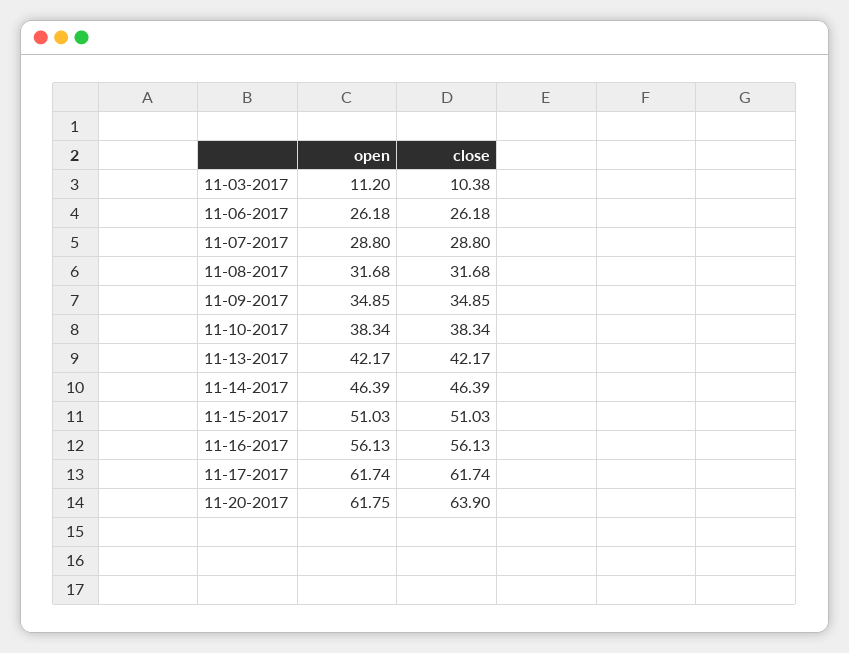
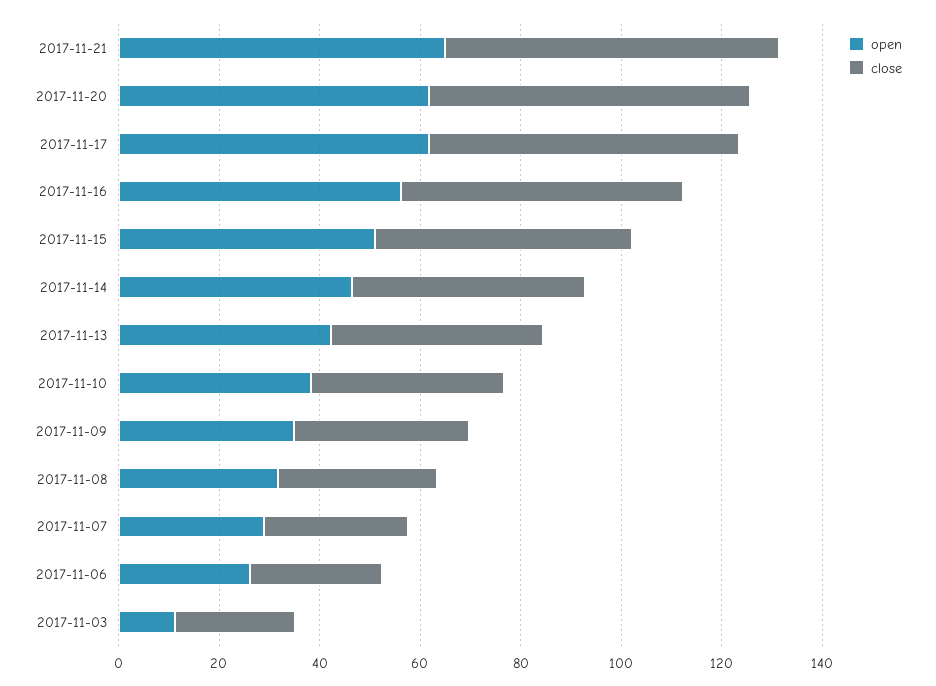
close, 11-03-2017: 10.38 -> 25
open, 2017-11-21: none -> 65
close, 2017-11-21: none -> 65

